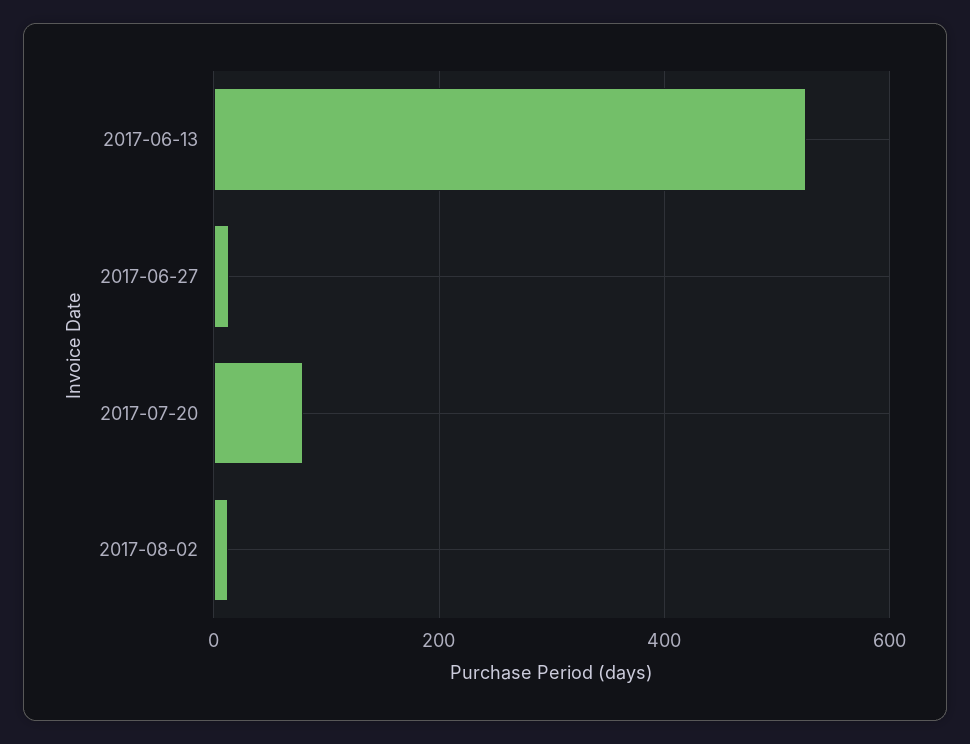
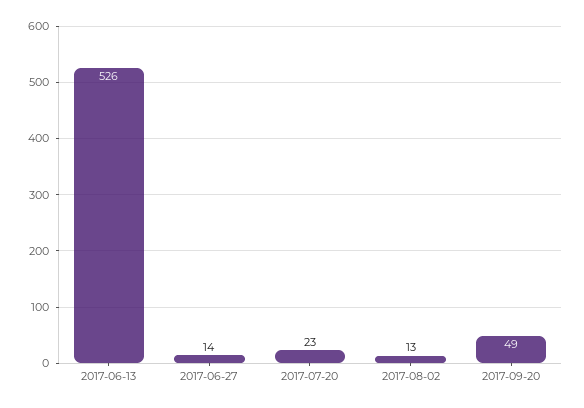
2017-07-20: 80 -> 23
2017-09-20: none -> 49

